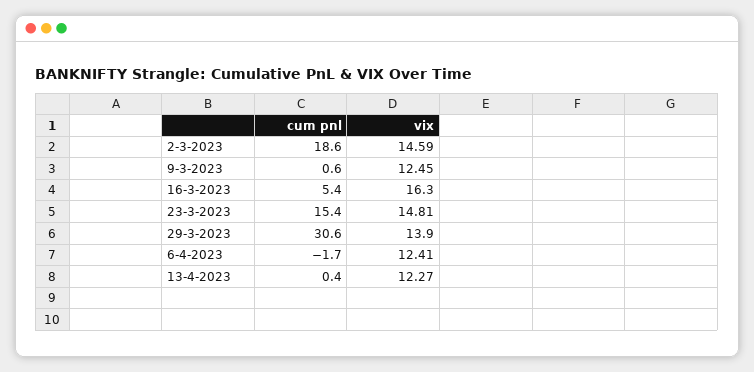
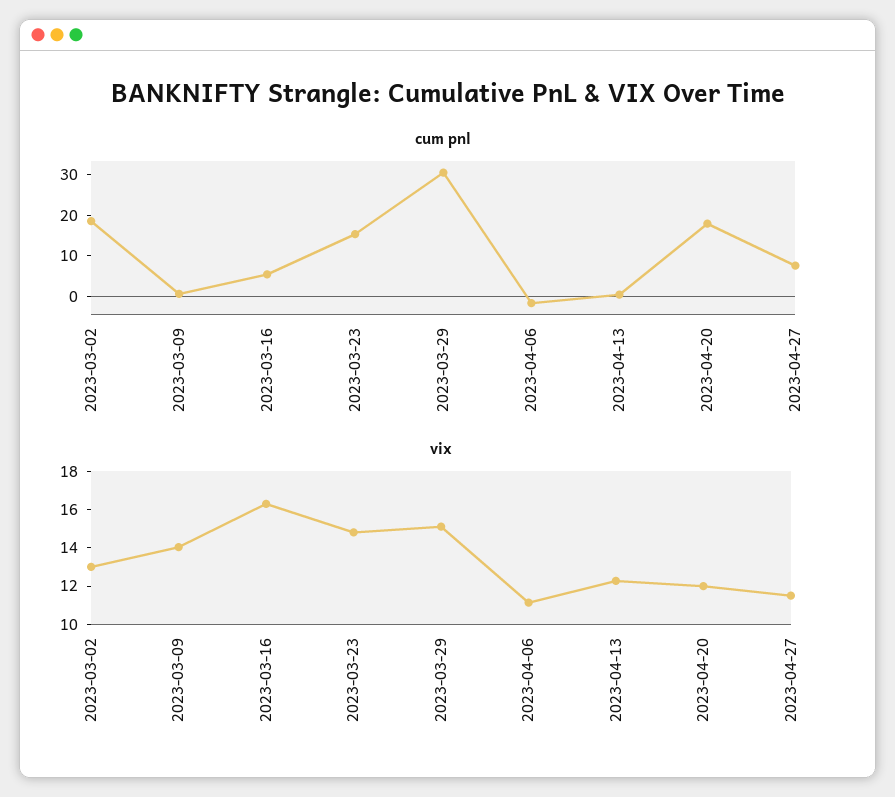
vix, 2-3-2023: 14.59 -> 13
vix, 9-3-2023: 12.45 -> 14
vix, 29-3-2023: 13.9 -> 15
vix, 6-4-2023: 12.41 -> 11
cum pnl, 2023-04-20: none -> 18
cum pnl, 2023-04-27: none -> 8
vix, 2023-04-20: none -> 12
vix, 2023-04-27: none -> 11.5

